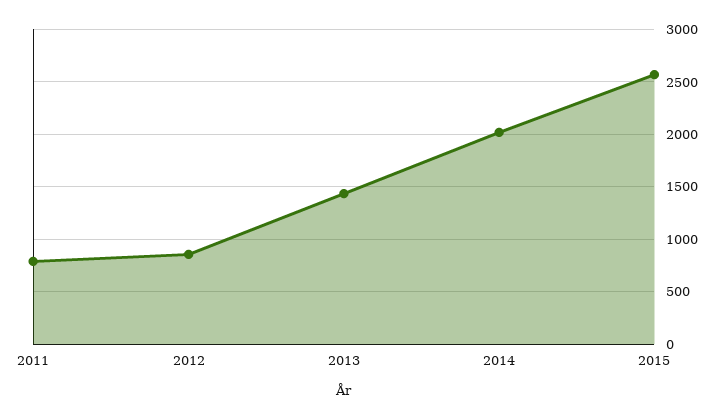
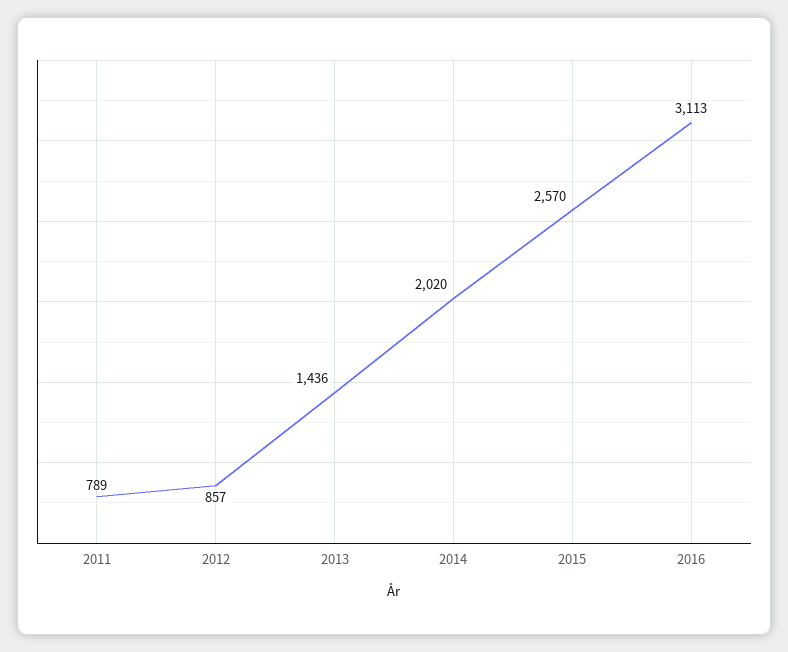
2016: none -> 3113

